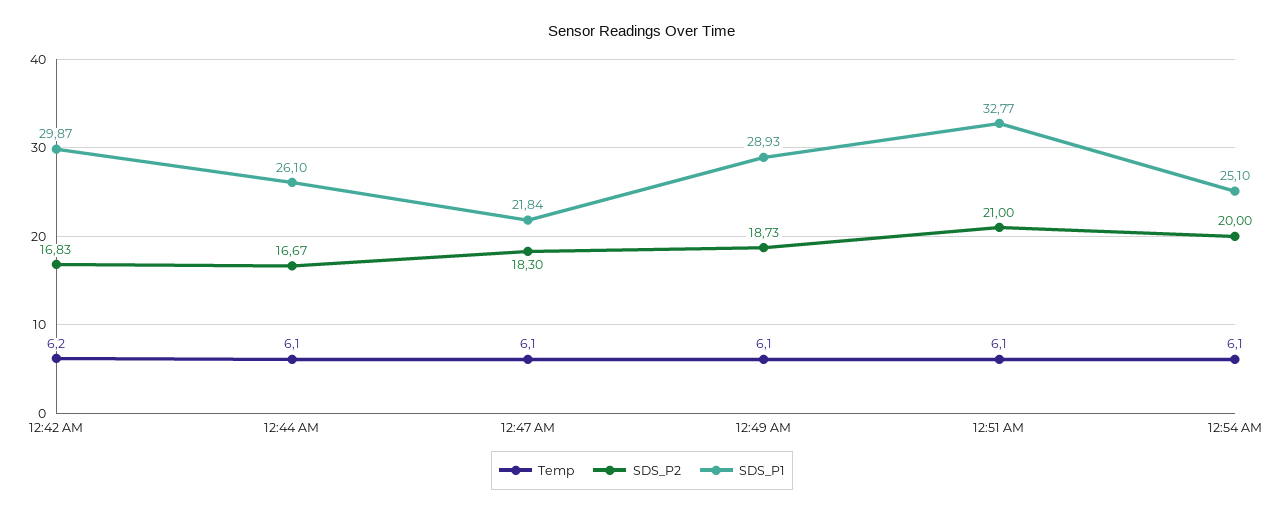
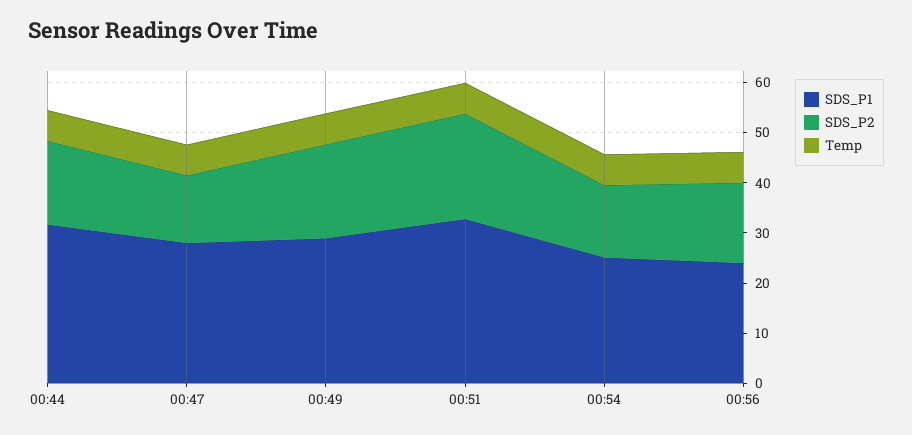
Temp, 12:42 AM: 6.2 -> none
SDS_P2, 12:42 AM: 16.83 -> none
SDS_P1, 12:42 AM: 29.87 -> none
SDS_P1, 12:44 AM: 26.1 -> 32
SDS_P2, 12:47 AM: 18.3 -> 14
SDS_P1, 12:47 AM: 21.84 -> 28
SDS_P2, 12:54 AM: 20 -> 14
SDS_P1, 00:56: none -> 24
SDS_P2, 00:56: none -> 16
Temp, 00:56: none -> 6

